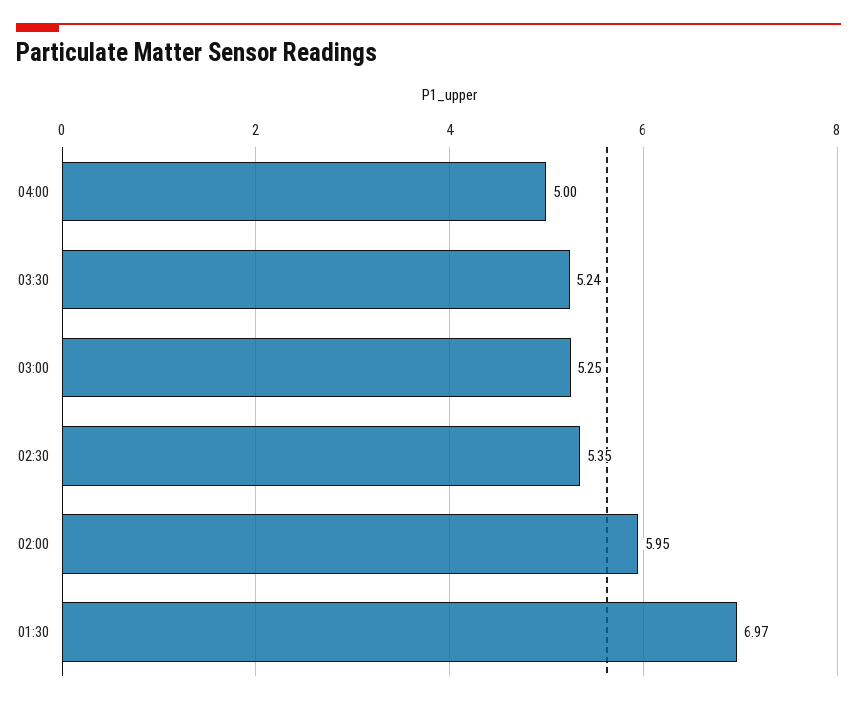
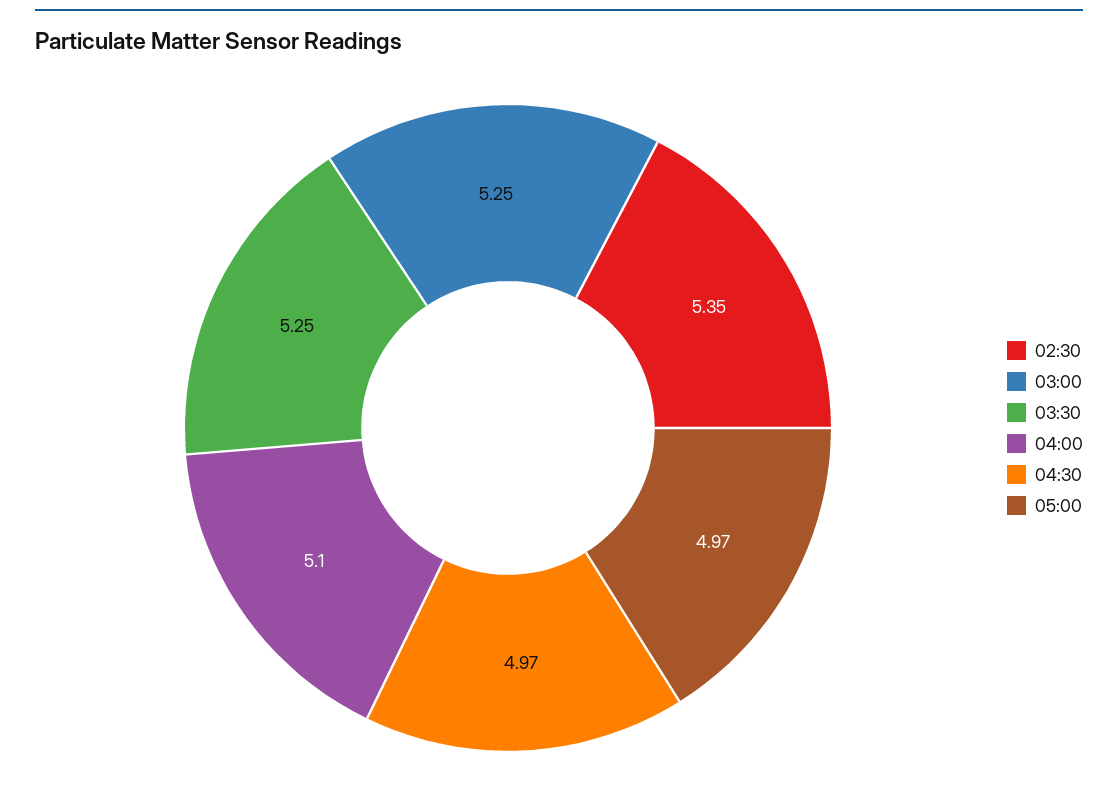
04:00: 5 -> 5.1
03:30: 5.24 -> 5.25
02:00: 5.95 -> none
01:30: 6.97 -> none
04:30: none -> 4.97
05:00: none -> 4.97

